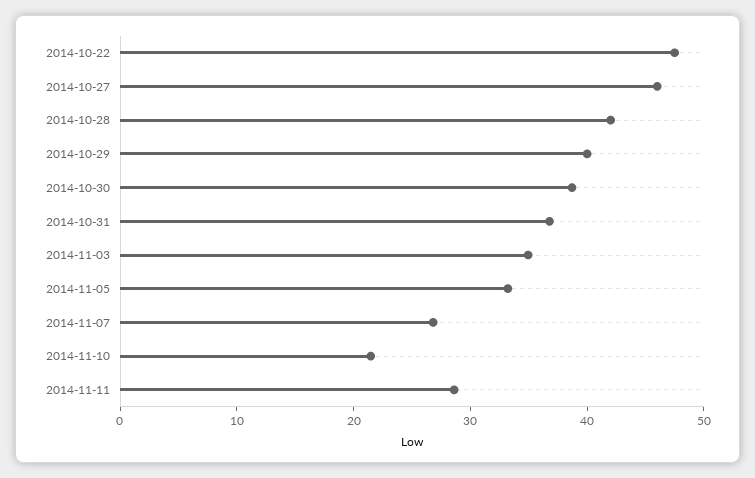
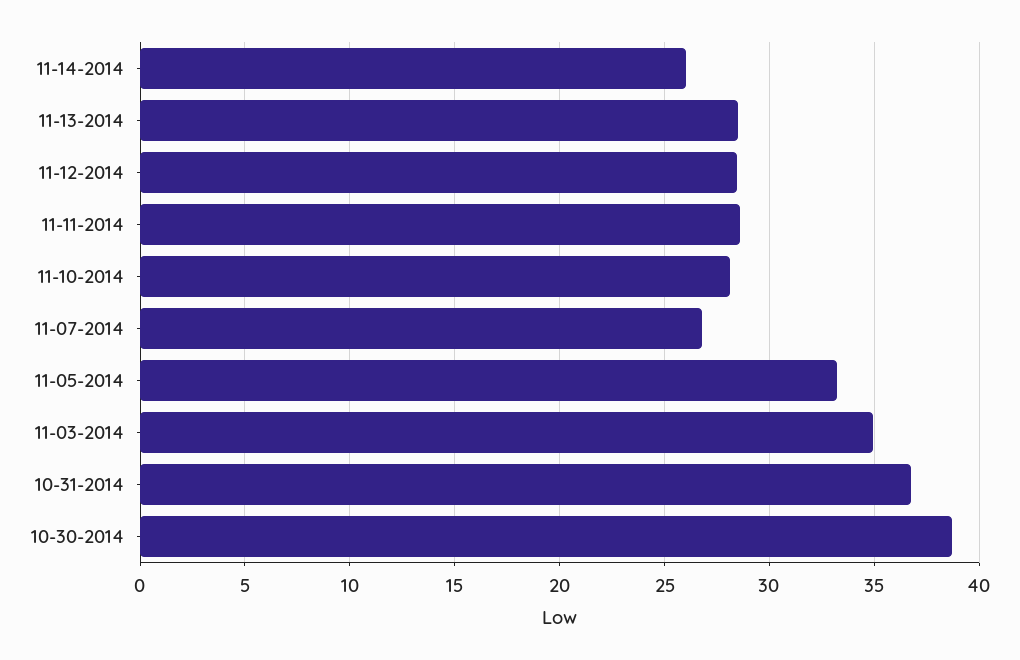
2014-10-22: 48 -> none
2014-10-27: 46 -> none
2014-10-28: 42 -> none
2014-10-29: 40 -> none
2014-11-10: 22 -> 28
11-14-2014: none -> 26
11-13-2014: none -> 28.5
11-12-2014: none -> 28.5

